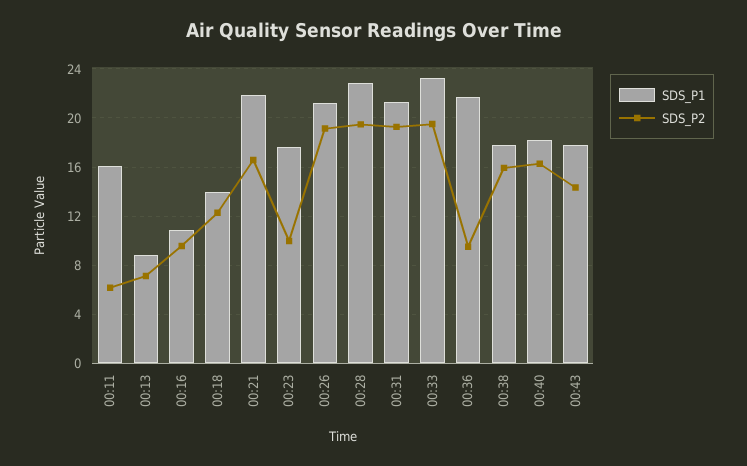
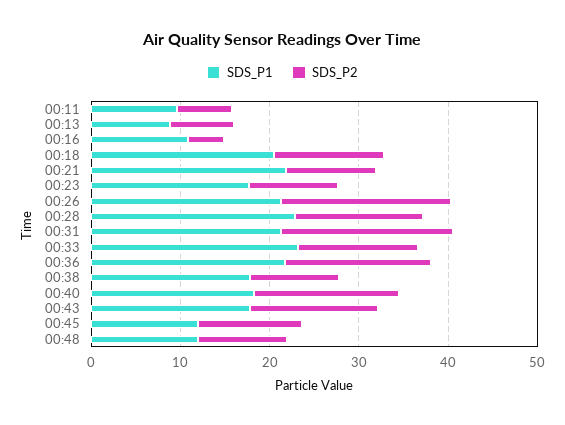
SDS_P1, 00:11: 16 -> 10
SDS_P2, 00:16: 9.5 -> 4
SDS_P1, 00:18: 14 -> 20
SDS_P2, 00:21: 16.5 -> 10
SDS_P2, 00:28: 19.5 -> 14
SDS_P2, 00:33: 19.5 -> 14
SDS_P2, 00:36: 9.5 -> 16
SDS_P2, 00:38: 16 -> 10
SDS_P1, 00:45: none -> 12
SDS_P2, 00:45: none -> 12
SDS_P1, 00:48: none -> 12
SDS_P2, 00:48: none -> 10

